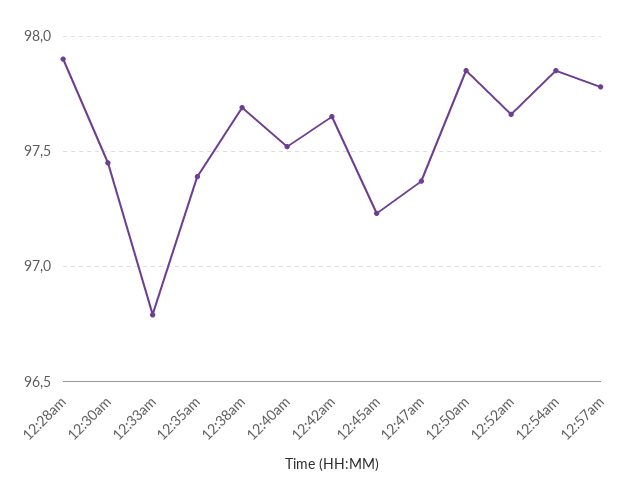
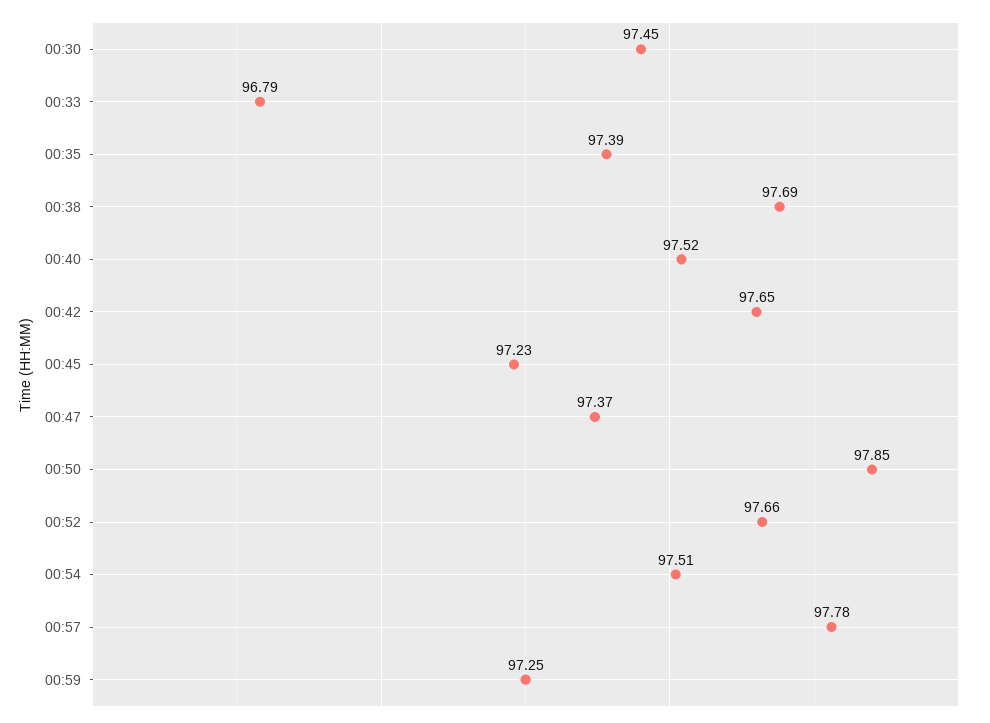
12:28am: 97.9 -> none
12:54am: 97.85 -> 97.51
00:59: none -> 97.25

